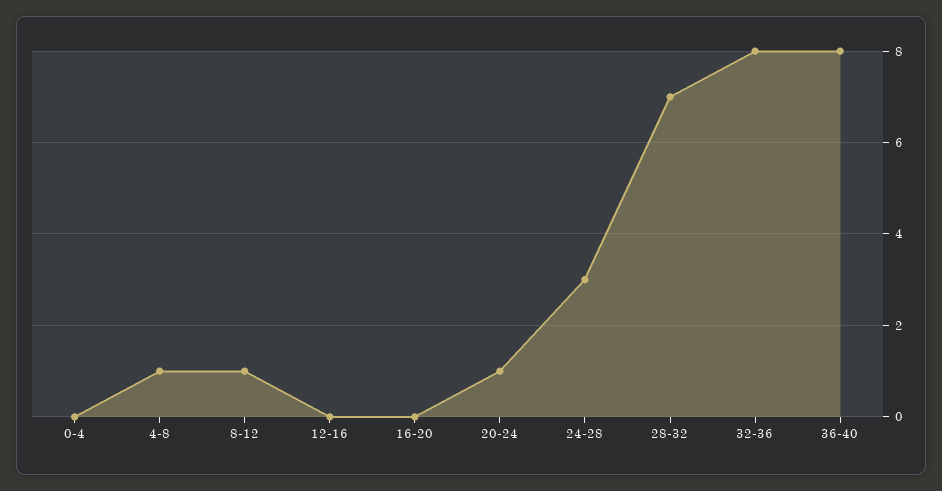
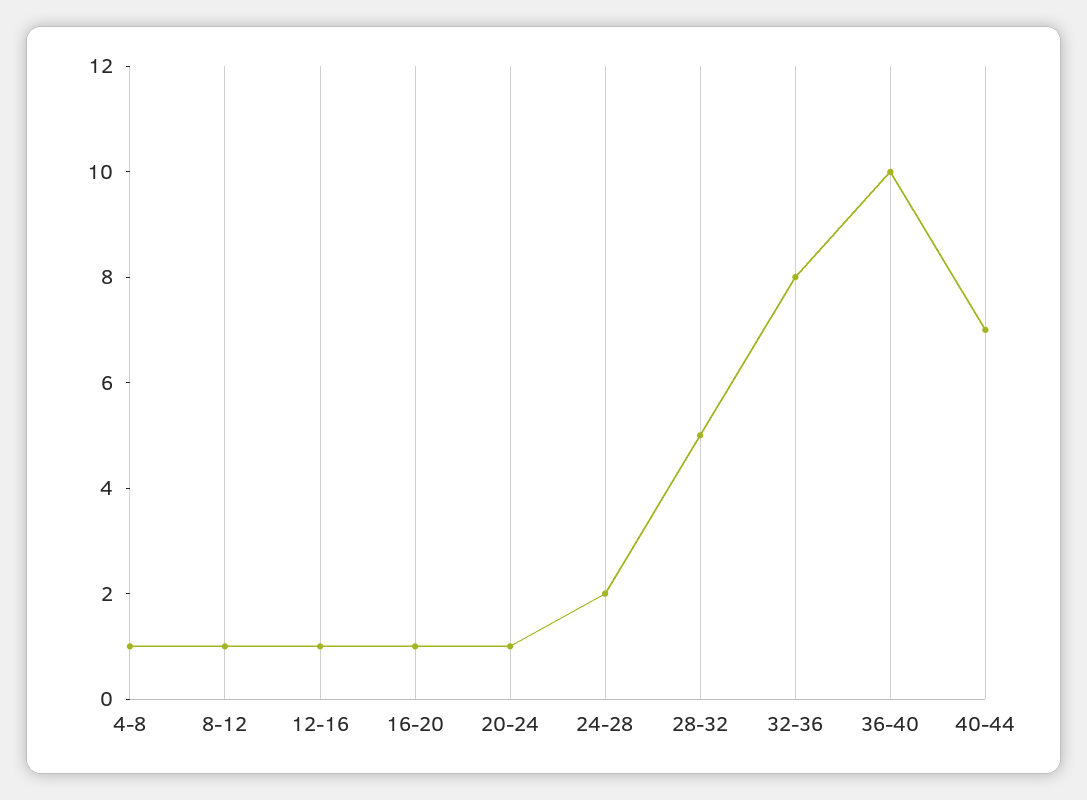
0-4: 0 -> none
12-16: 0 -> 1
16-20: 0 -> 1
24-28: 3 -> 2
28-32: 7 -> 5
36-40: 8 -> 10
40-44: none -> 7

